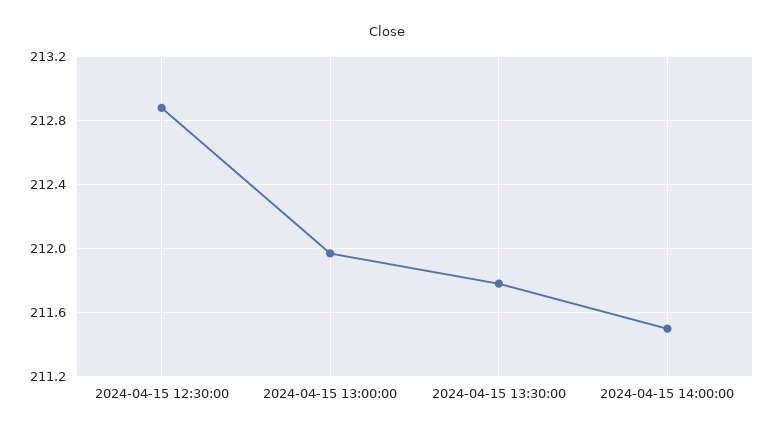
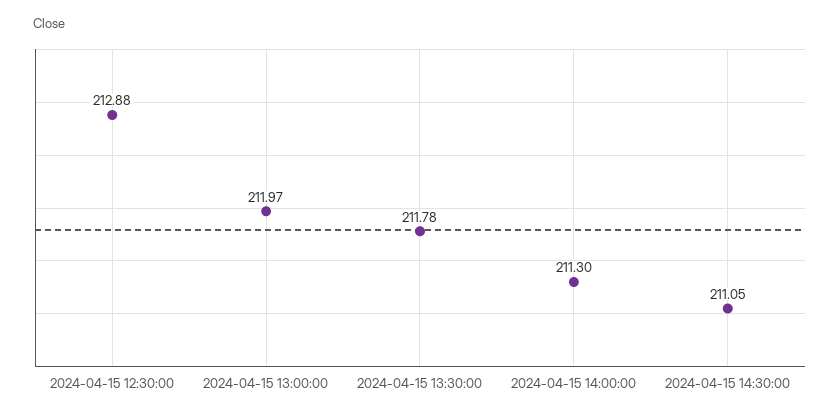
2024-04-15 14:00:00: 211.5 -> 211.3
2024-04-15 14:30:00: none -> 211.05

